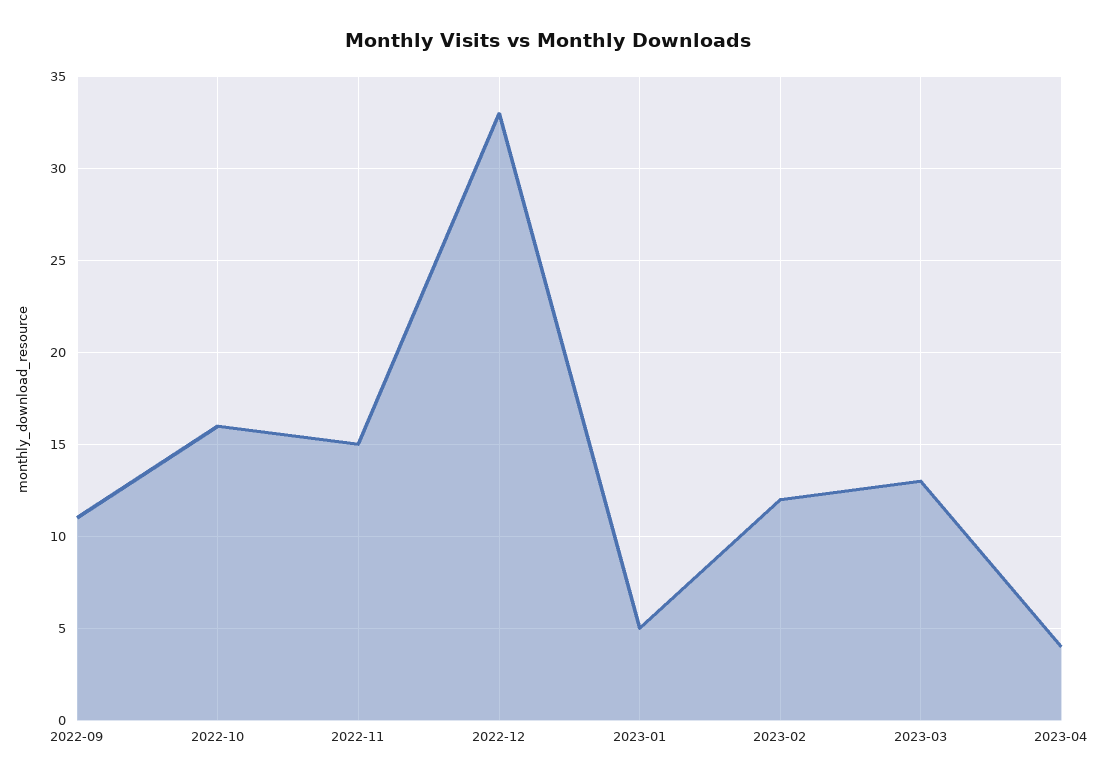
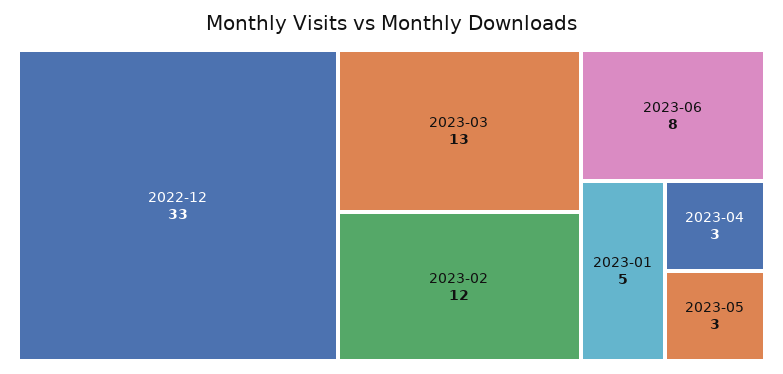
2022-09: 11 -> none
2022-10: 16 -> none
2022-11: 15 -> none
2023-04: 4 -> 3
2023-06: none -> 8
2023-05: none -> 3

